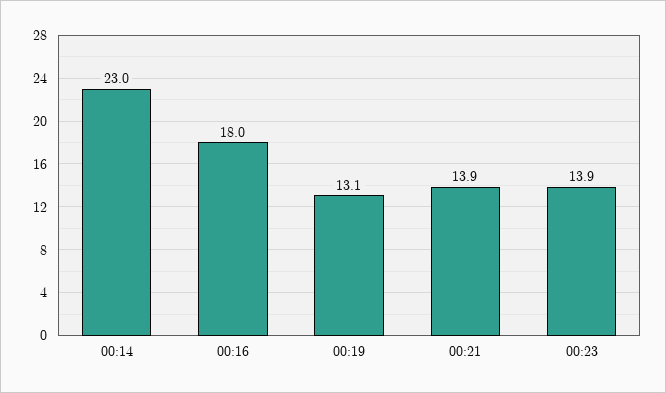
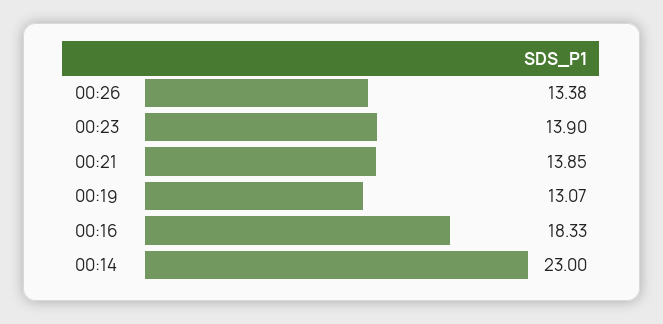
00:16: 18 -> 18.33
00:26: none -> 13.38

